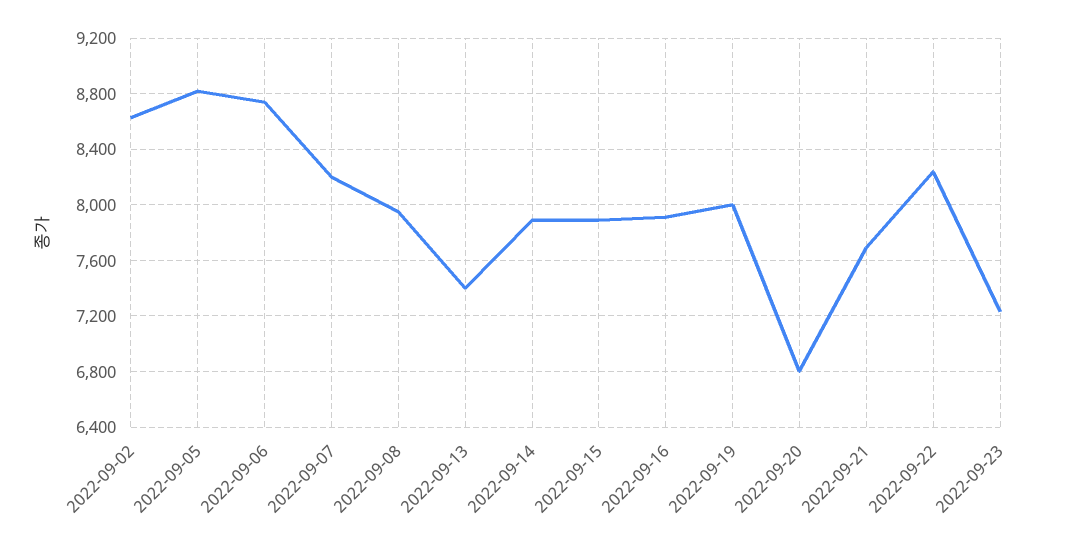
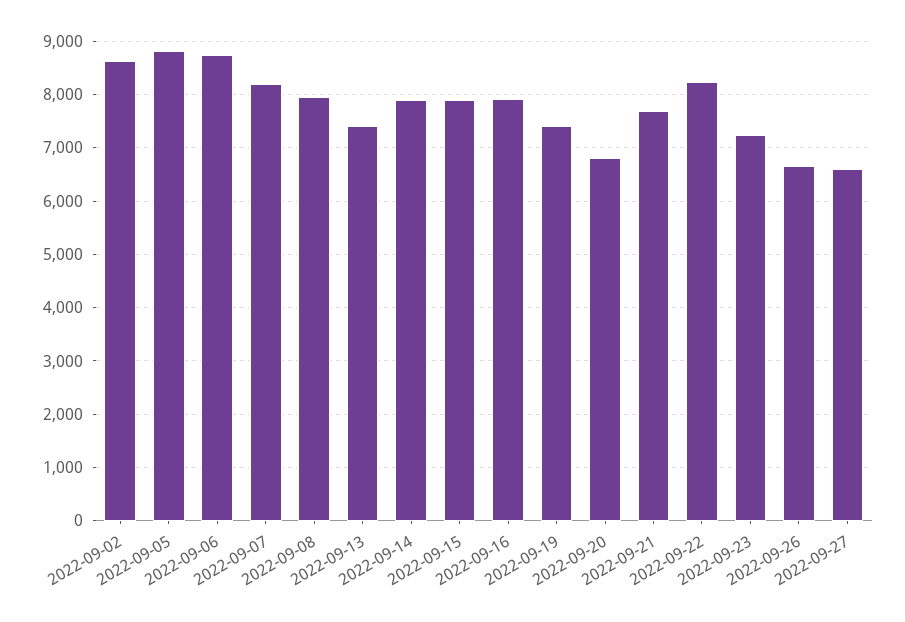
2022-09-19: 8000 -> 7400
2022-09-26: none -> 6600
2022-09-27: none -> 6600

